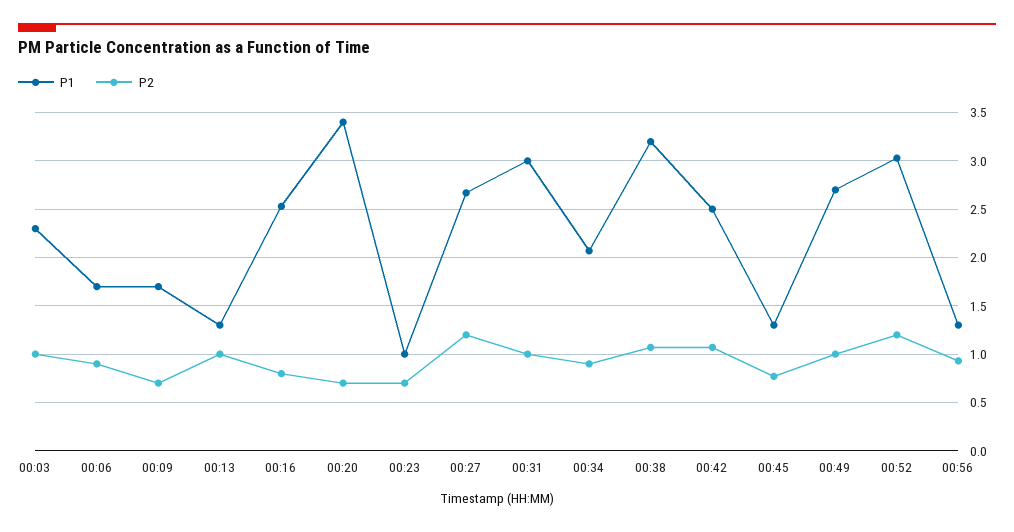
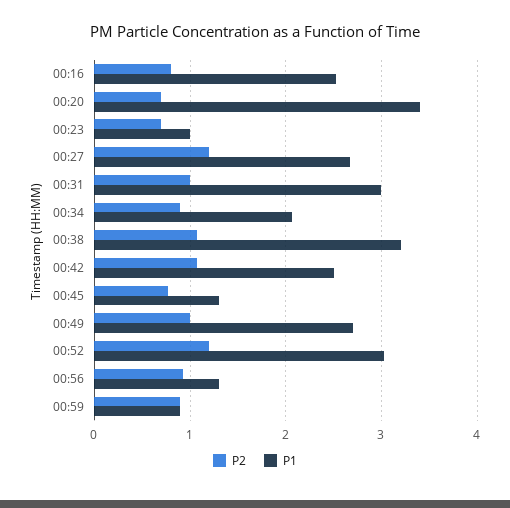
P1, 00:03: 2.3 -> none
P2, 00:03: 1 -> none
P1, 00:06: 1.7 -> none
P2, 00:06: 0.9 -> none
P1, 00:09: 1.7 -> none
P2, 00:09: 0.7 -> none
P1, 00:13: 1.3 -> none
P2, 00:13: 1 -> none
P2, 00:59: none -> 0.9
P1, 00:59: none -> 0.9

